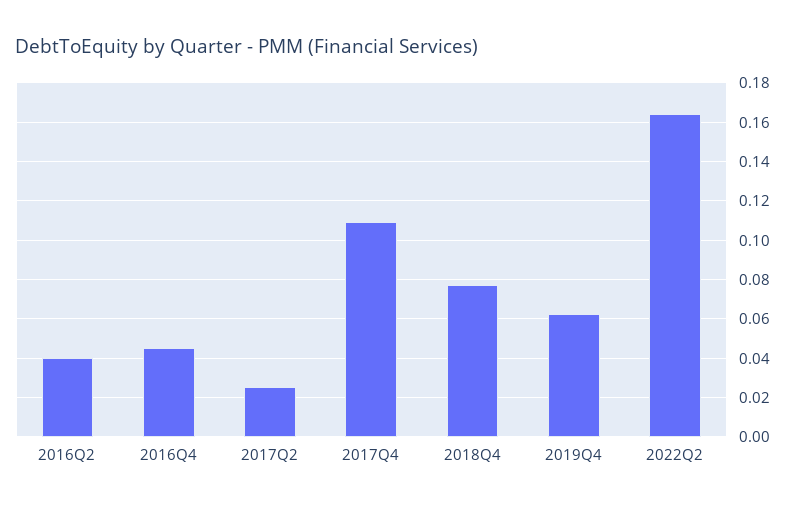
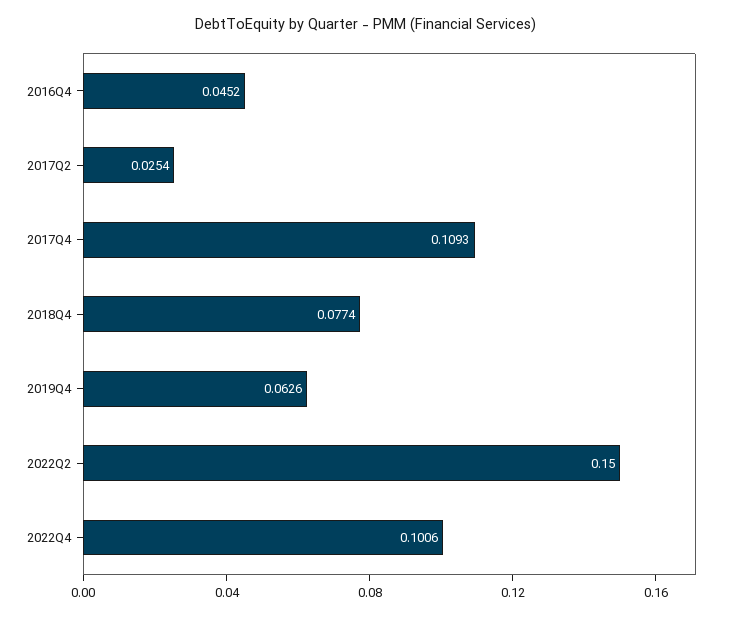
2016Q2: 0.04 -> none
2022Q2: 0.165 -> 0.15
2022Q4: none -> 0.1006

